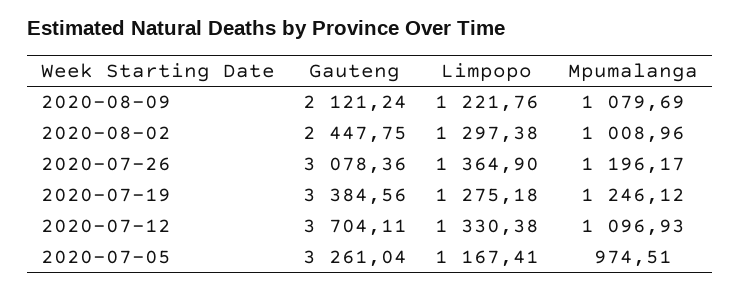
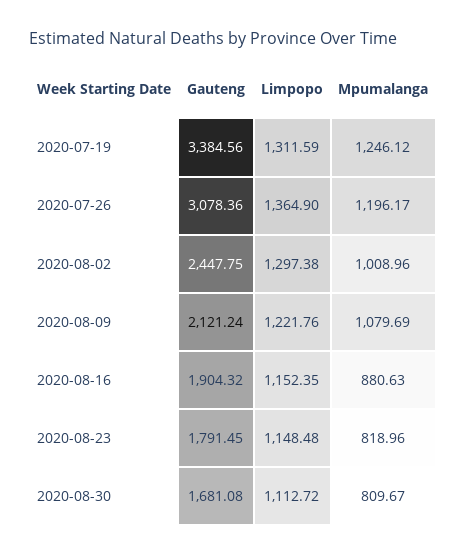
Limpopo, 2020-07-19: 1275.18 -> 1311.59
Gauteng, 2020-07-12: 3704.11 -> none
Limpopo, 2020-07-12: 1330.38 -> none
Mpumalanga, 2020-07-12: 1096.93 -> none
Gauteng, 2020-07-05: 3261.04 -> none
Limpopo, 2020-07-05: 1167.41 -> none
Mpumalanga, 2020-07-05: 974.51 -> none
Gauteng, 2020-08-16: none -> 1904.32
Limpopo, 2020-08-16: none -> 1152.35
Mpumalanga, 2020-08-16: none -> 880.63
Gauteng, 2020-08-23: none -> 1791.45
Limpopo, 2020-08-23: none -> 1148.48
Mpumalanga, 2020-08-23: none -> 818.96
Gauteng, 2020-08-30: none -> 1681.08
Limpopo, 2020-08-30: none -> 1112.72
Mpumalanga, 2020-08-30: none -> 809.67

